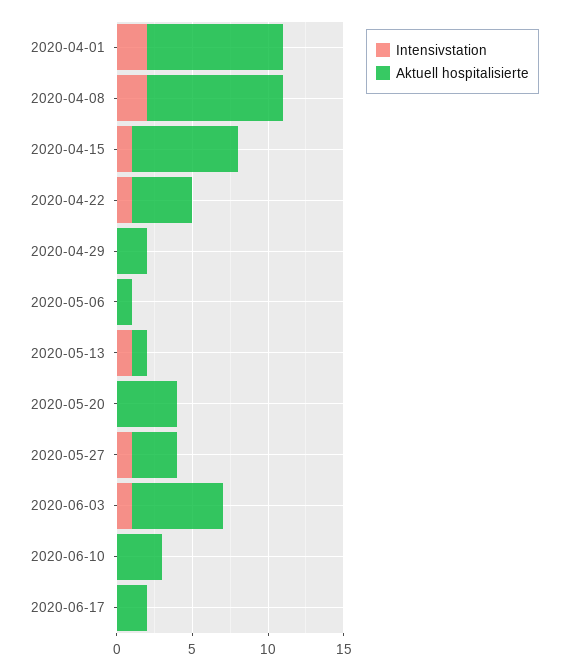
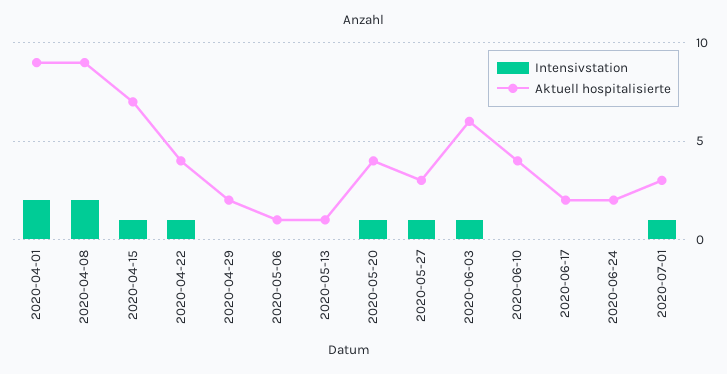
Intensivstation, 2020-05-13: 1 -> 0
Intensivstation, 2020-05-20: 0 -> 1
Aktuell hospitalisierte, 2020-06-10: 3 -> 4
Intensivstation, 2020-06-24: none -> 0
Aktuell hospitalisierte, 2020-06-24: none -> 2
Intensivstation, 2020-07-01: none -> 1
Aktuell hospitalisierte, 2020-07-01: none -> 3

